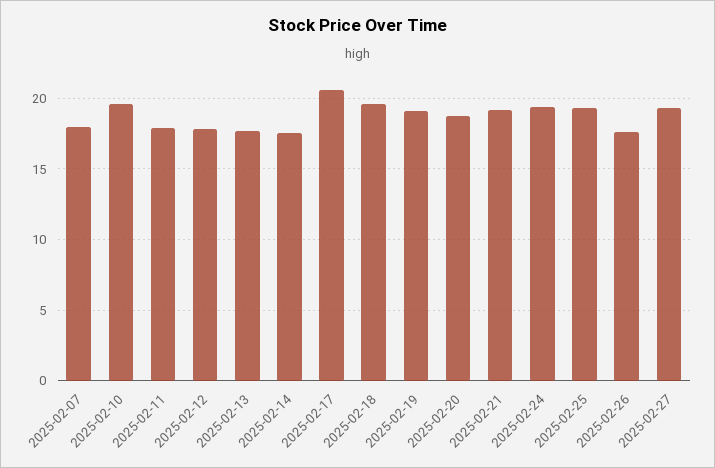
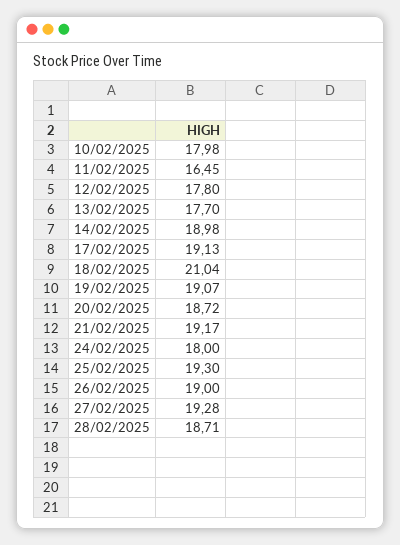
2025-02-07: 18 -> none
2025-02-10: 19.5 -> 17.98
2025-02-11: 18 -> 16.45
2025-02-14: 17.5 -> 18.98
2025-02-17: 20.5 -> 19.13
2025-02-18: 19.5 -> 21.04
2025-02-24: 19.5 -> 18
2025-02-26: 17.5 -> 19
28/02/2025: none -> 18.71

